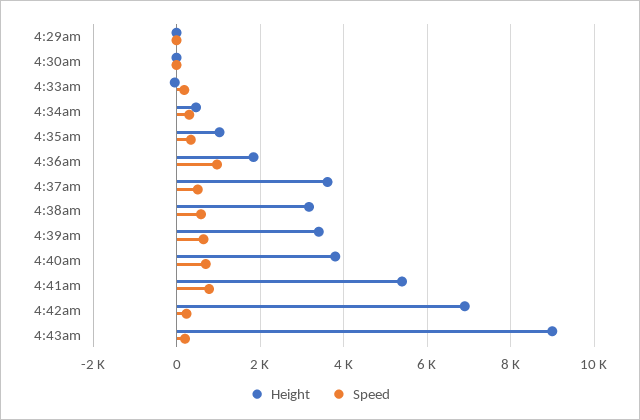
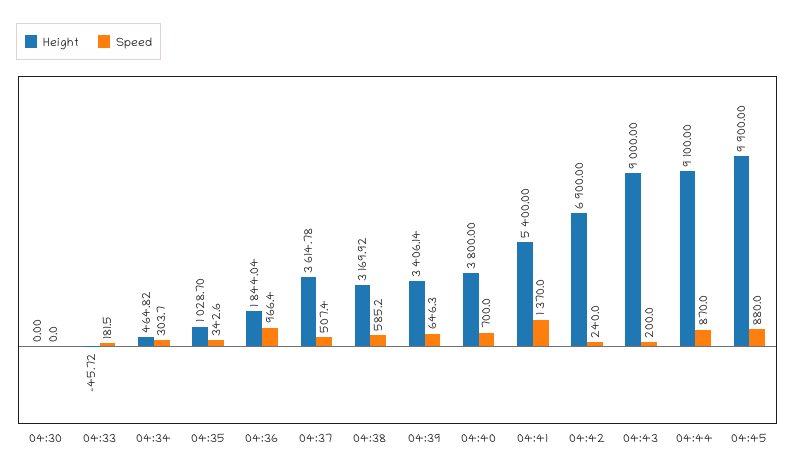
Height, 4:29am: 0 -> none
Speed, 4:29am: 0 -> none
Speed, 4:41am: 800 -> 1370
Height, 04:44: none -> 9100
Speed, 04:44: none -> 870
Height, 04:45: none -> 9900
Speed, 04:45: none -> 880

